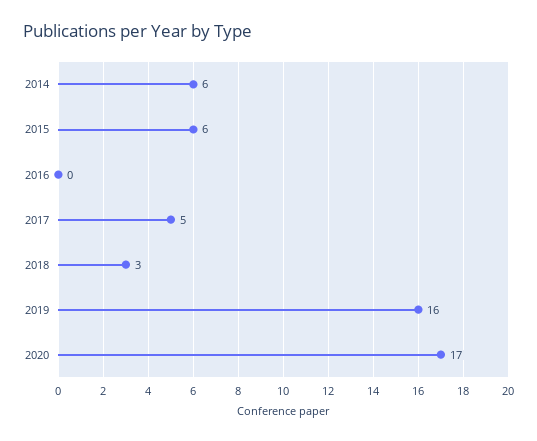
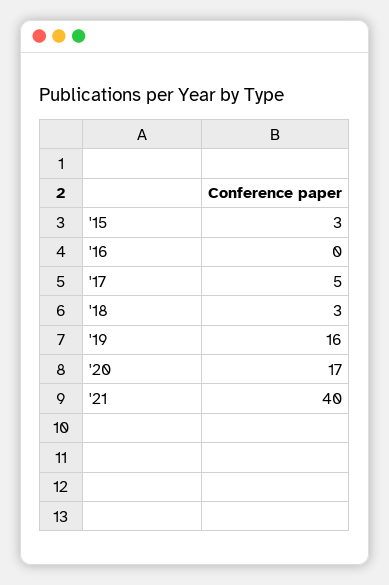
2014: 6 -> none
2015: 6 -> 3
'21: none -> 40

